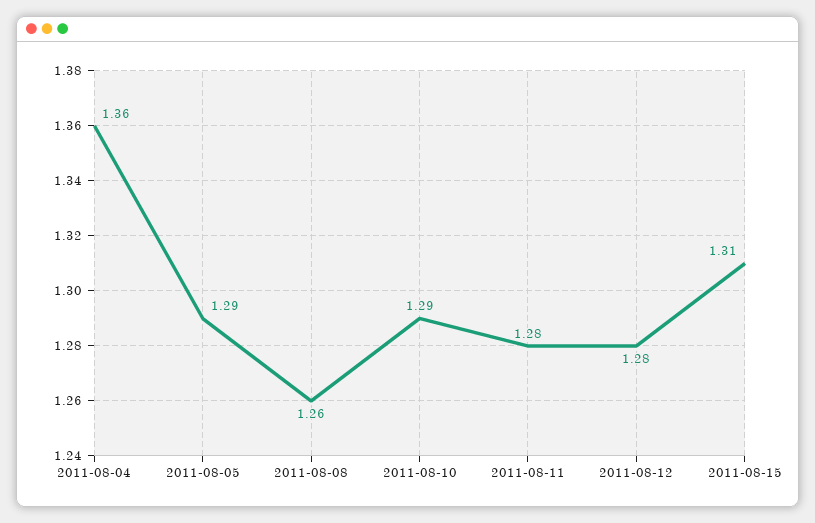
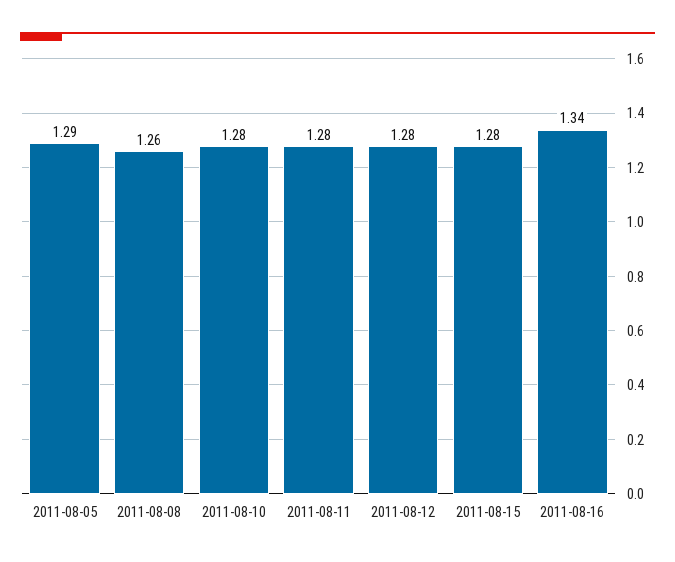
2011-08-04: 1.36 -> none
2011-08-10: 1.29 -> 1.28
2011-08-15: 1.31 -> 1.28
2011-08-16: none -> 1.34

